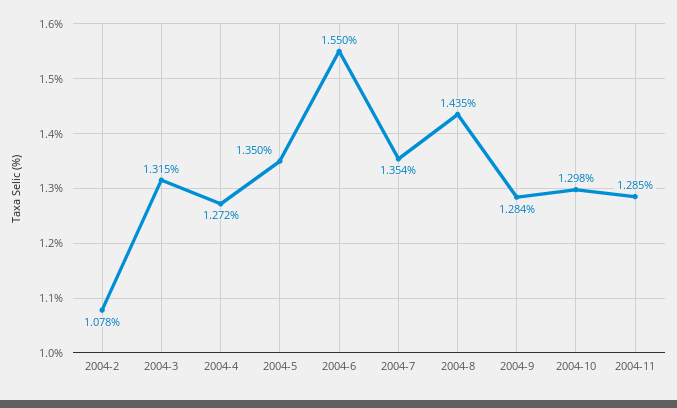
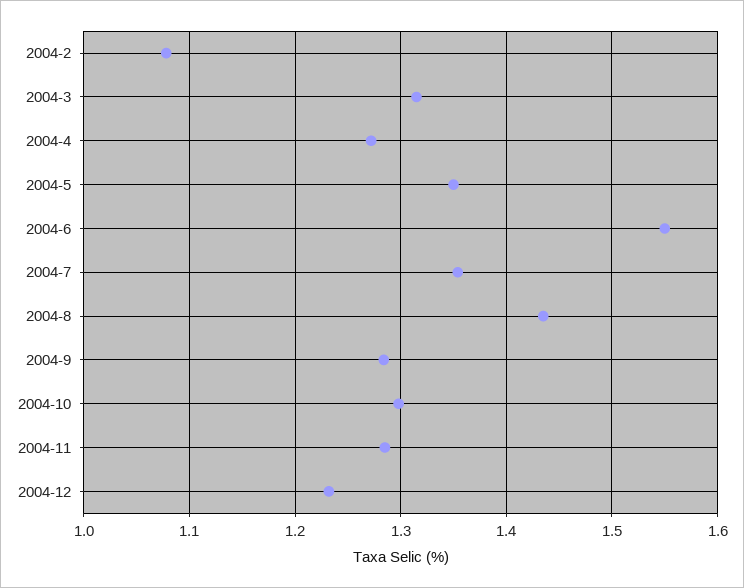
2004-12: none -> 1.23

